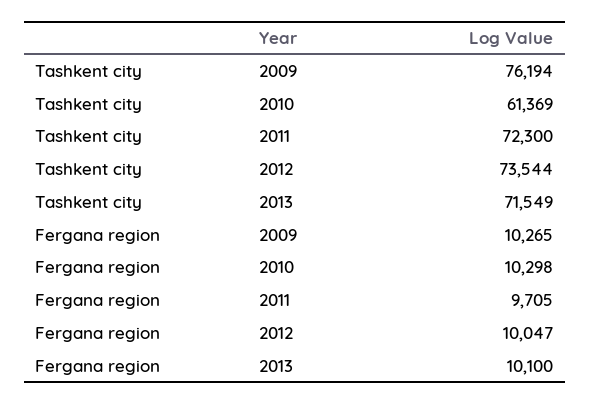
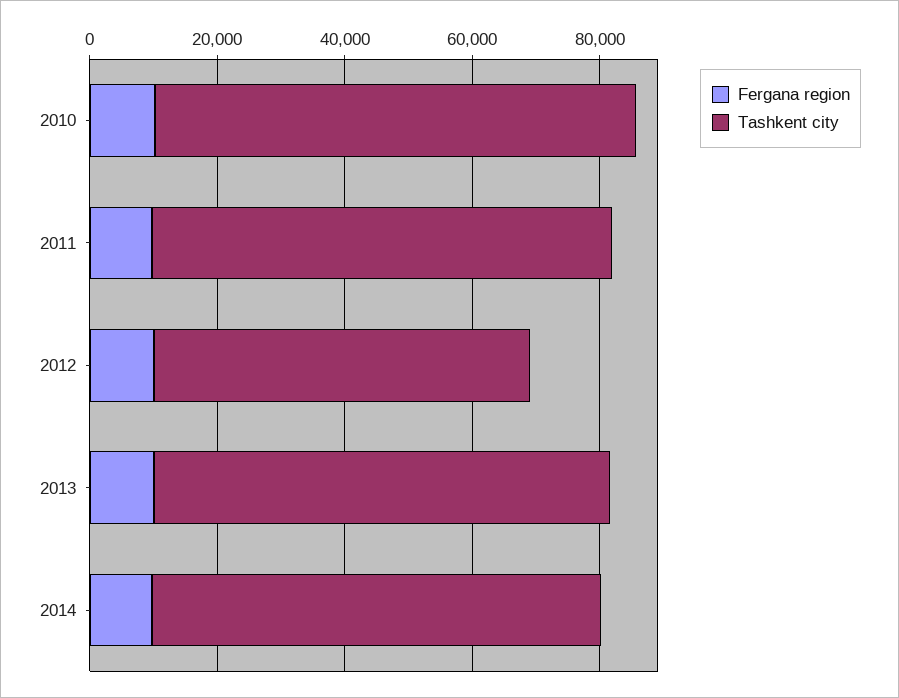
Tashkent city, 2009: 76194 -> none
Tashkent city, 2010: 61369 -> 75000
Tashkent city, 2012: 73544 -> 60000
Fergana region, 2009: 10265 -> none
Fergana region, 2014: none -> 10000
Tashkent city, 2014: none -> 70000

